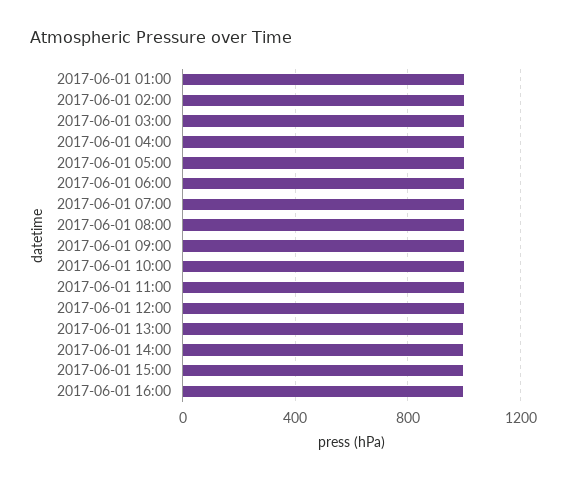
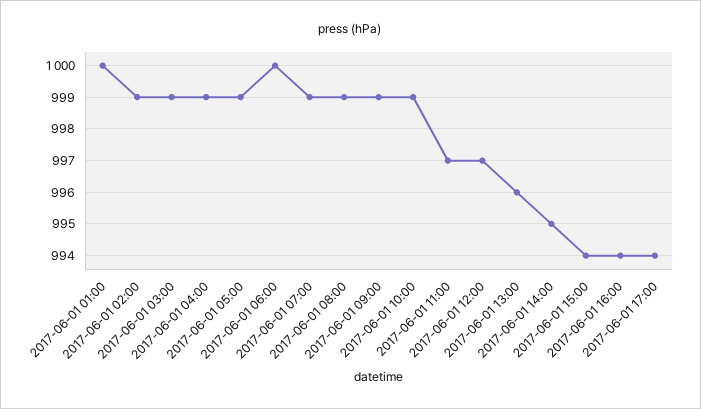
2017-06-01 17:00: none -> 994

